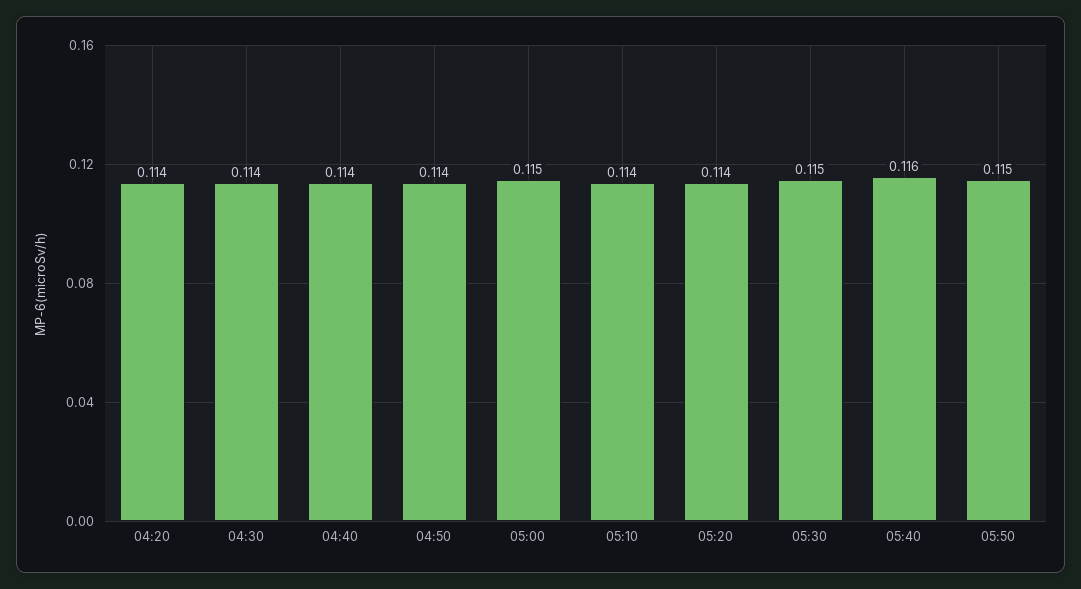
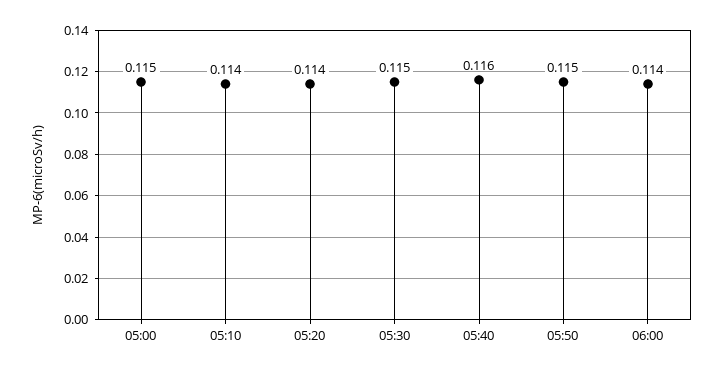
04:20: 0.114 -> none
04:30: 0.114 -> none
04:40: 0.114 -> none
04:50: 0.114 -> none
06:00: none -> 0.114

